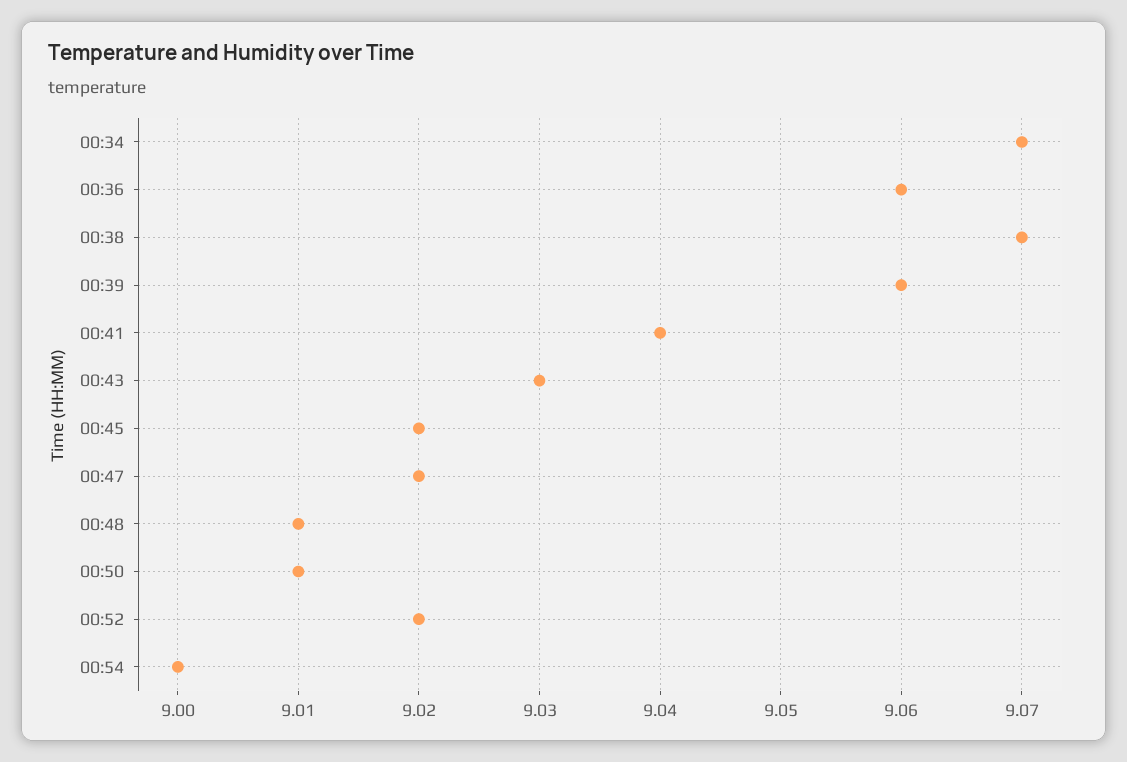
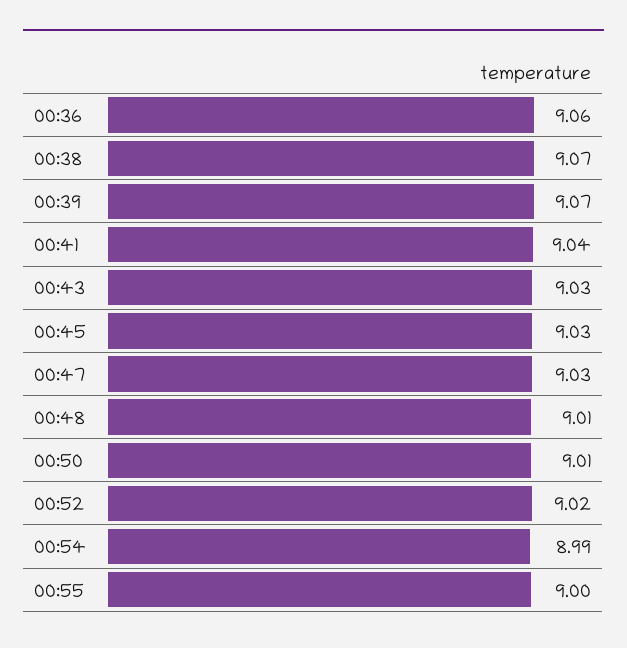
00:34: 9.07 -> none
00:39: 9.06 -> 9.07
00:45: 9.02 -> 9.03
00:47: 9.02 -> 9.03
00:54: 9 -> 8.99
00:55: none -> 9

